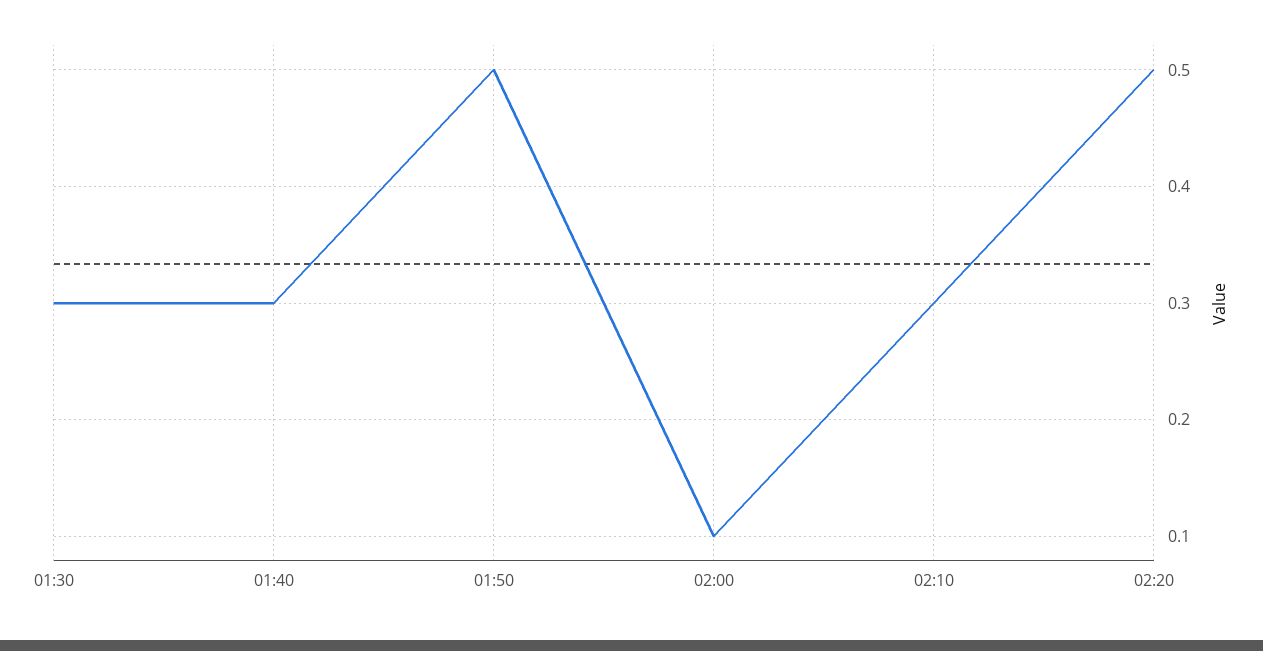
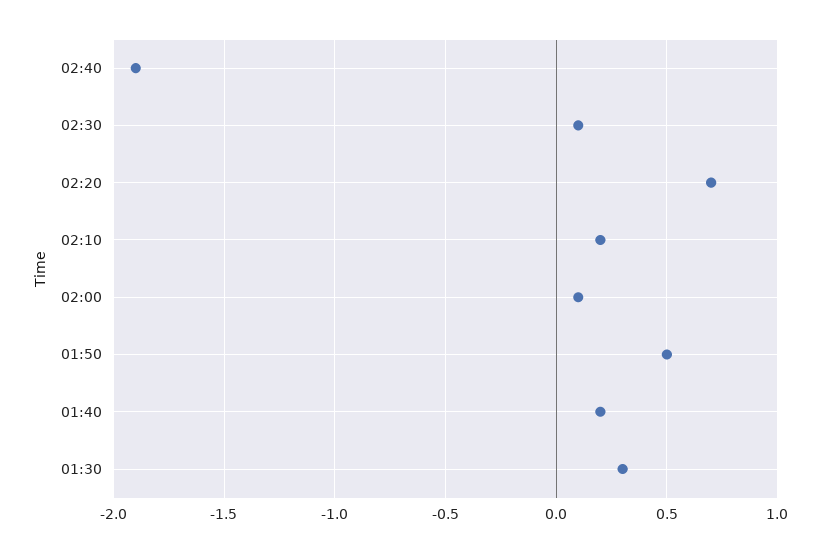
01:40: 0.3 -> 0.2
02:10: 0.3 -> 0.2
02:20: 0.5 -> 0.7
02:40: none -> -1.9
02:30: none -> 0.1

